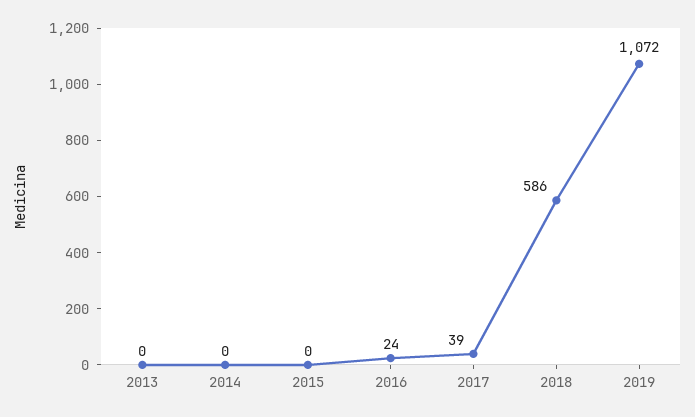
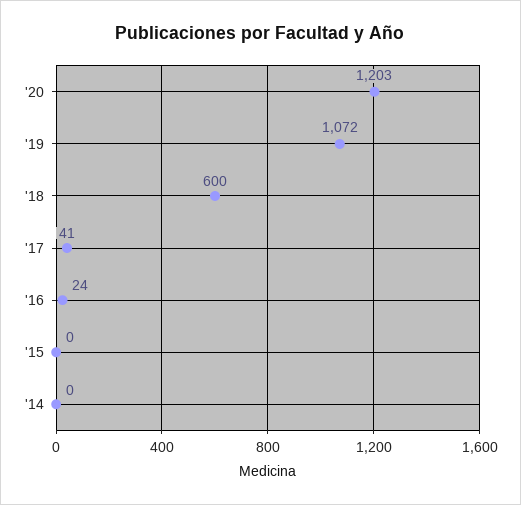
2013: 0 -> none
2017: 39 -> 41
2018: 586 -> 600
'20: none -> 1203

